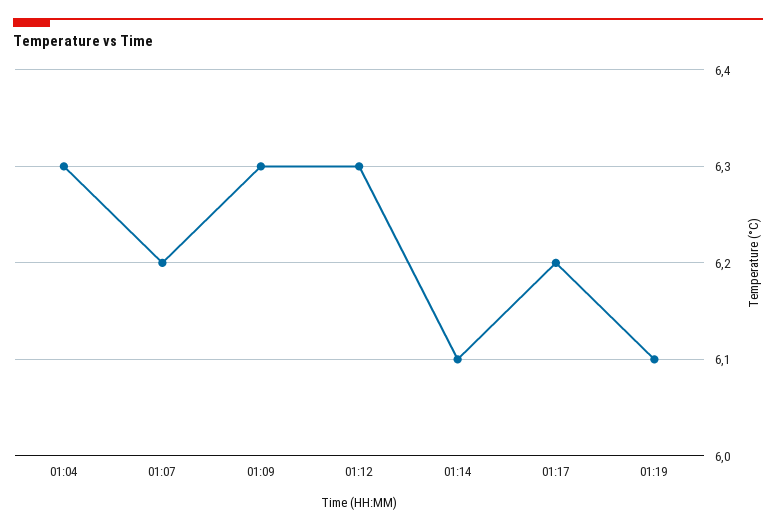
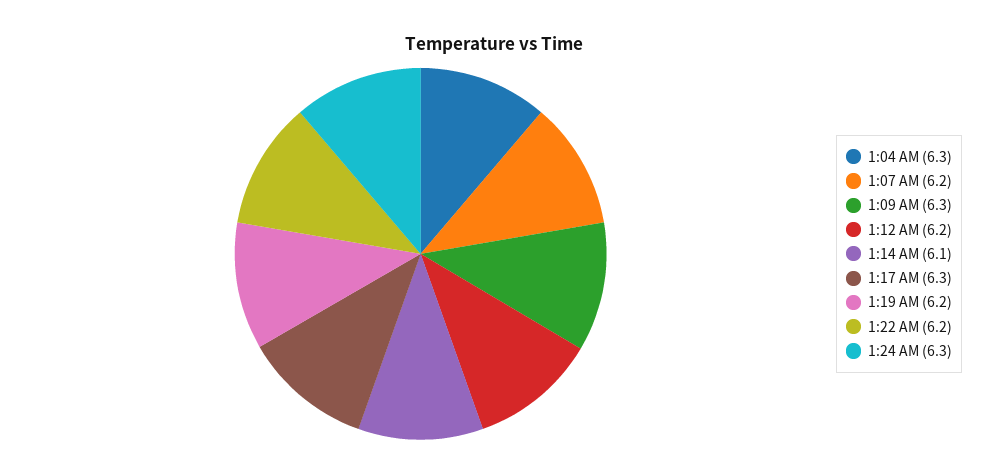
01:12: 6.3 -> 6.2
01:17: 6.2 -> 6.3
01:19: 6.1 -> 6.2
1:22 AM: none -> 6.2
1:24 AM: none -> 6.3

